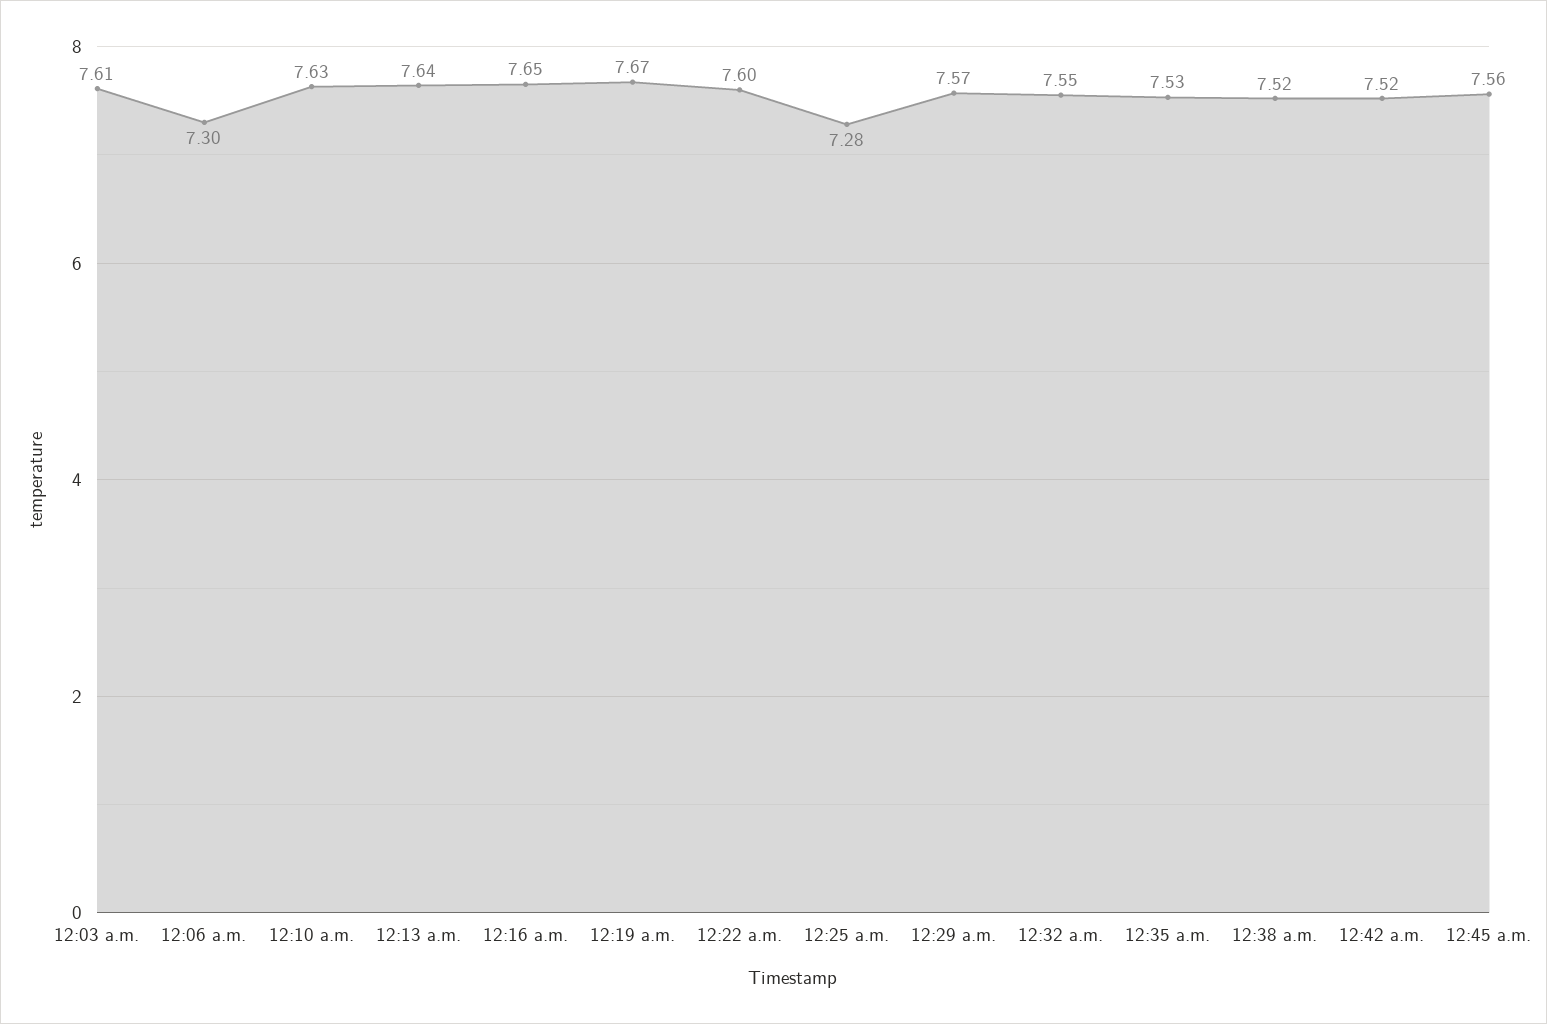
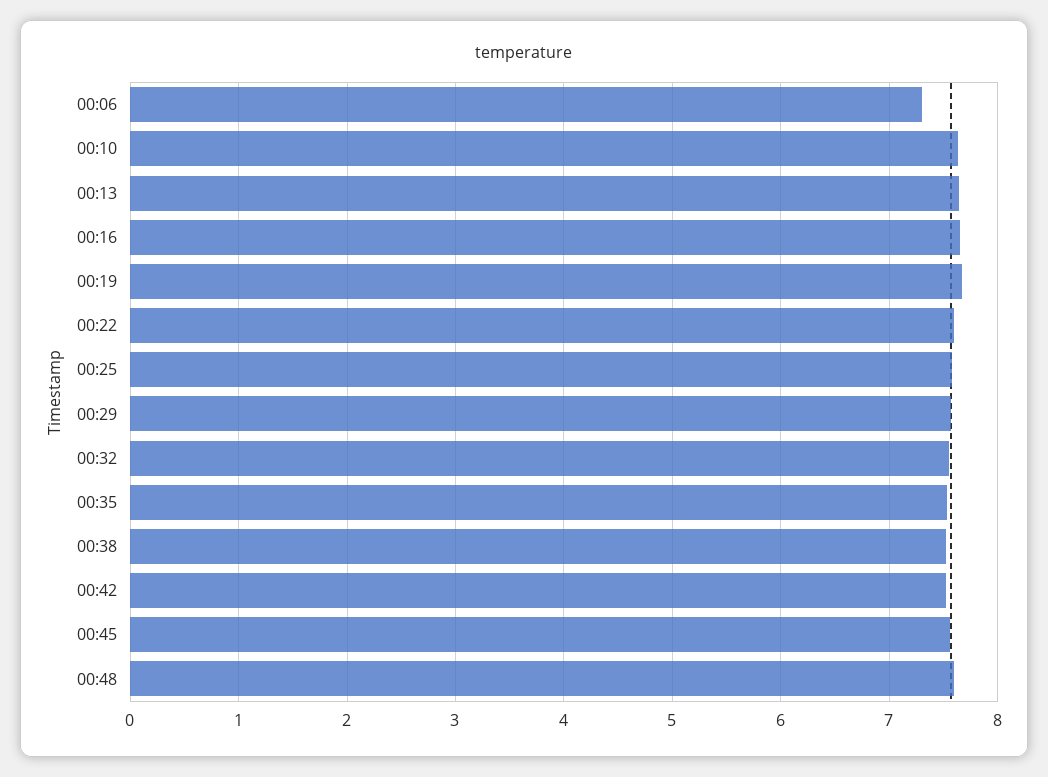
12:03 a.m.: 7.61 -> none
12:25 a.m.: 7.28 -> 7.6
00:48: none -> 7.6

